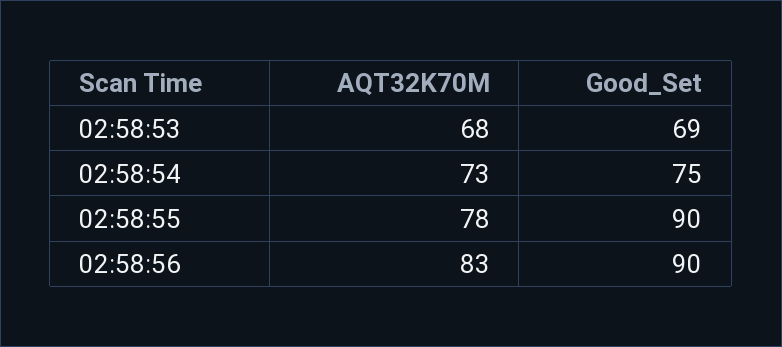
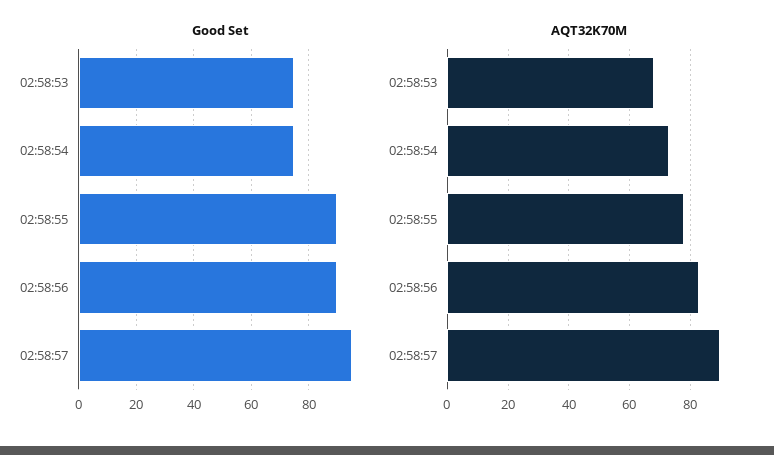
Good_Set, 02:58:53: 69 -> 75
Good_Set, 02:58:57: none -> 95
AQT32K70M, 02:58:57: none -> 90

